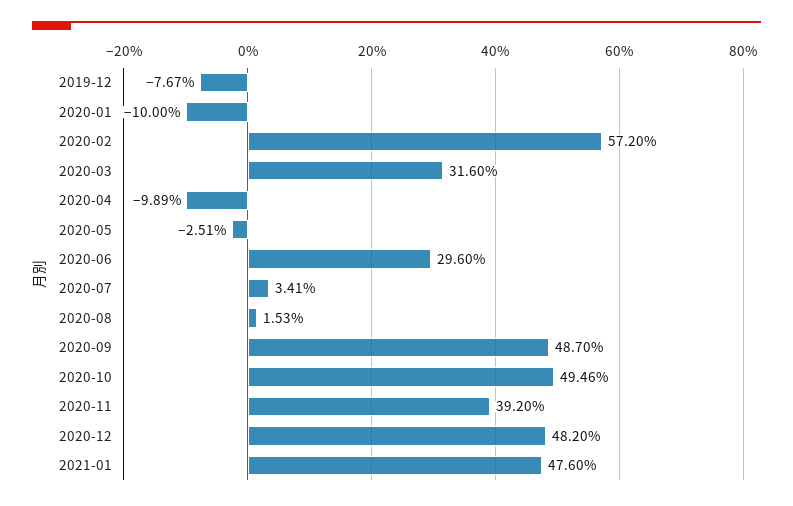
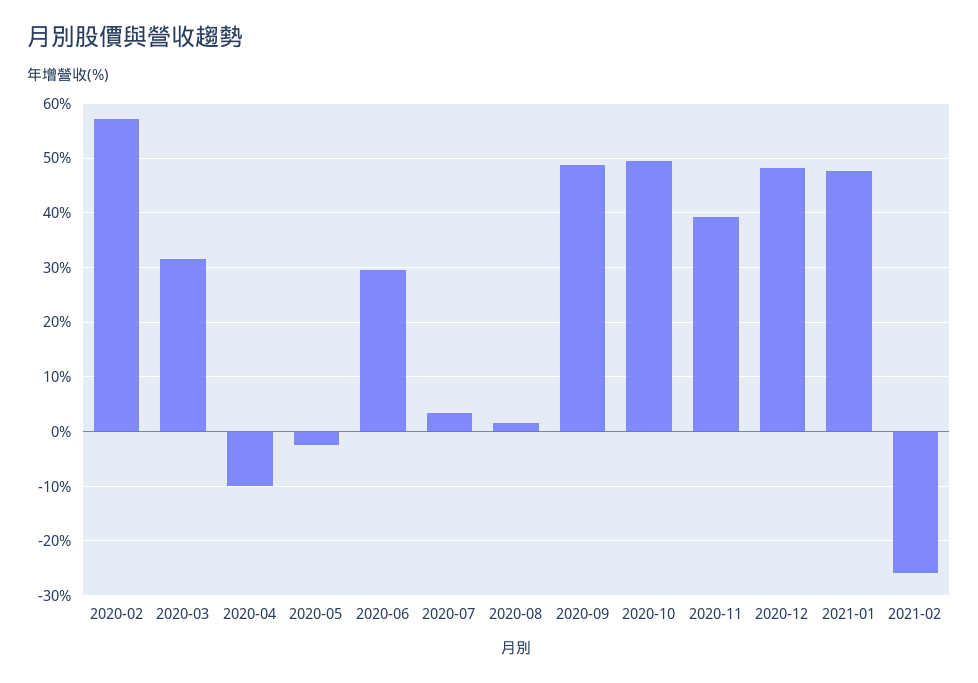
2019-12: -7.67 -> none
2020-01: -10 -> none
2021-02: none -> -26

